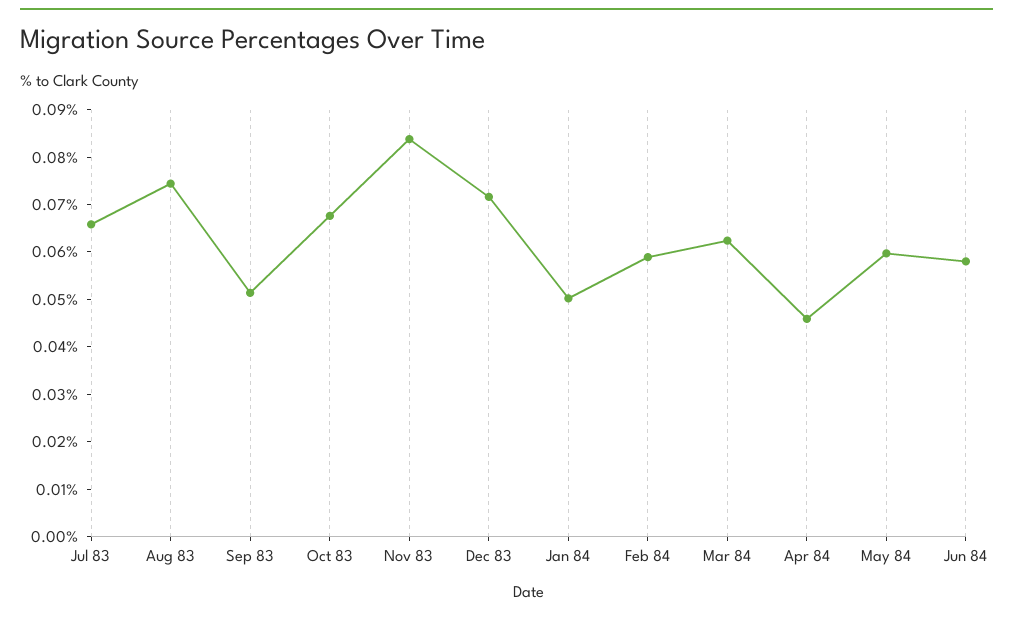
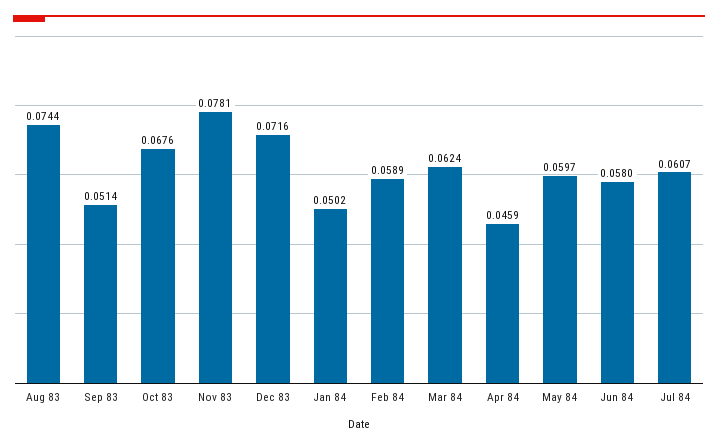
Jul 83: 0.066 -> none
Nov 83: 0.084 -> 0.0781
Jul 84: none -> 0.0607

